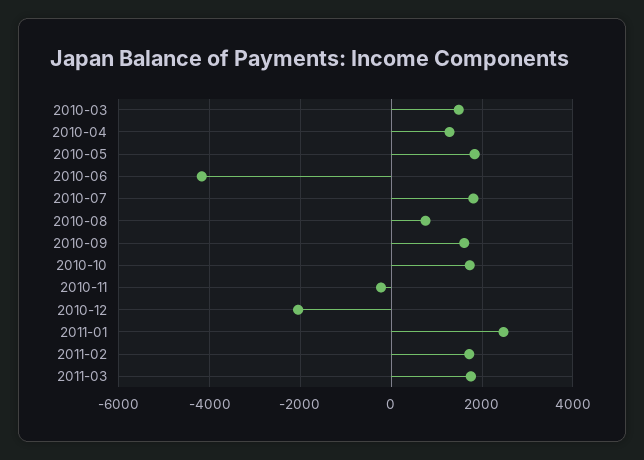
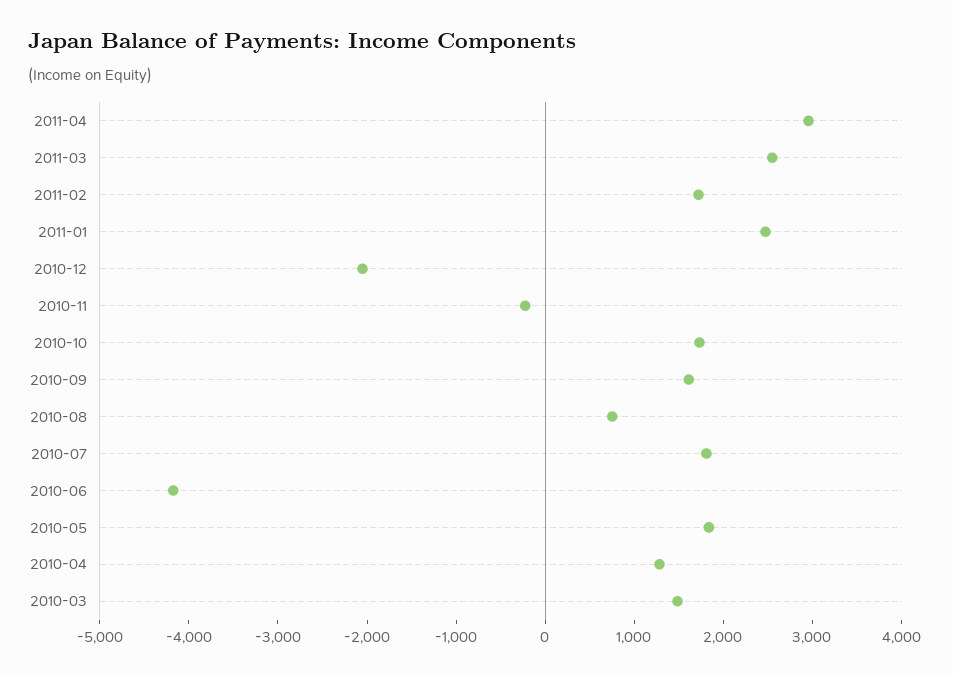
2011-03: 1800 -> 2600
2011-04: none -> 3000

